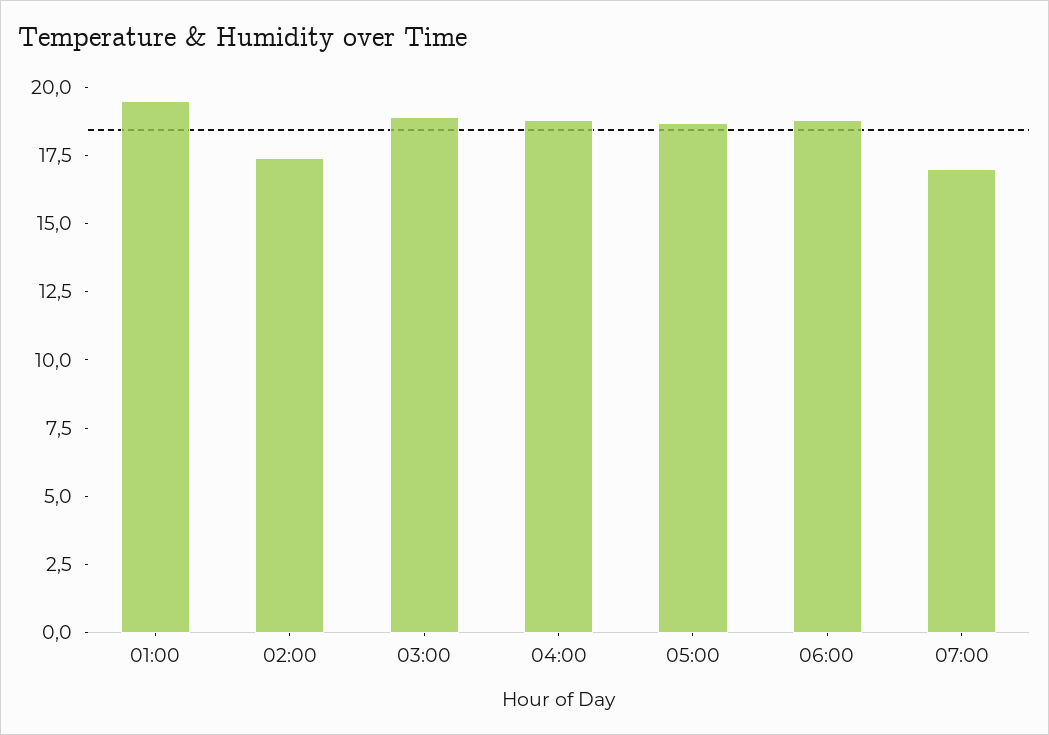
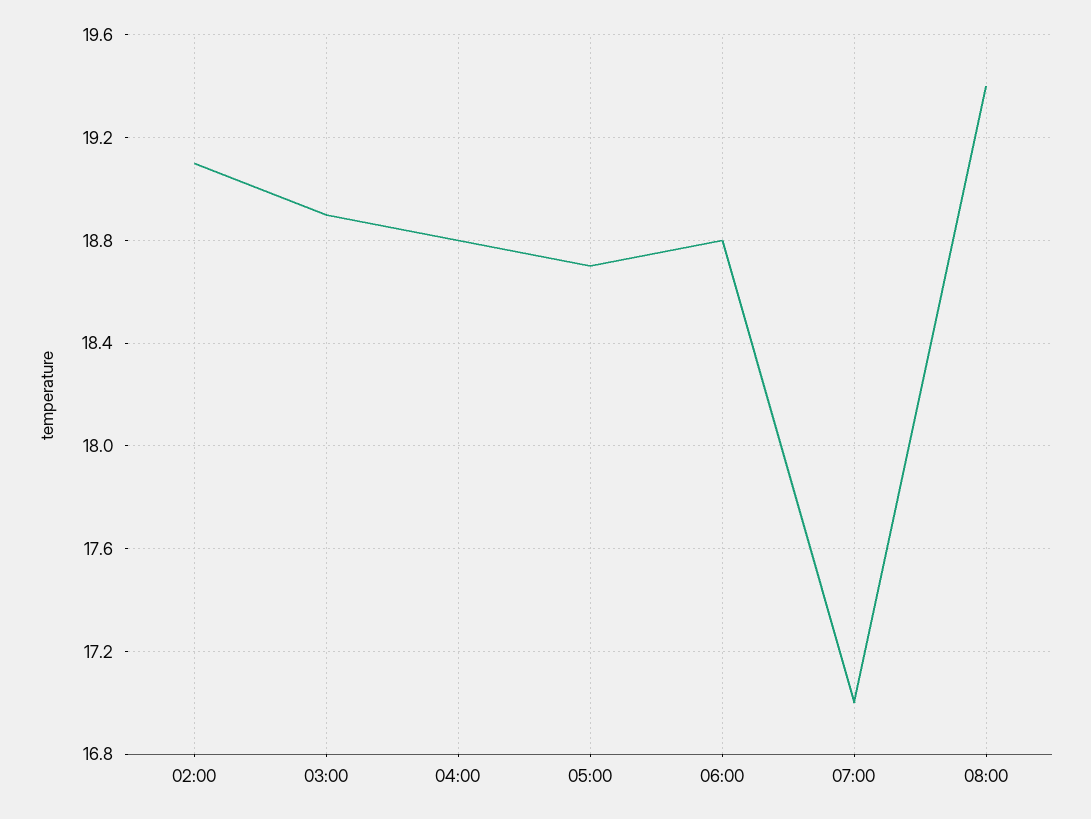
01:00: 19.5 -> none
02:00: 17.5 -> 19.1
08:00: none -> 19.4

